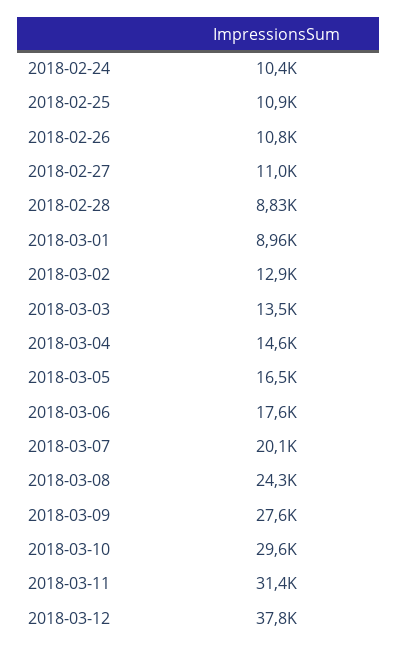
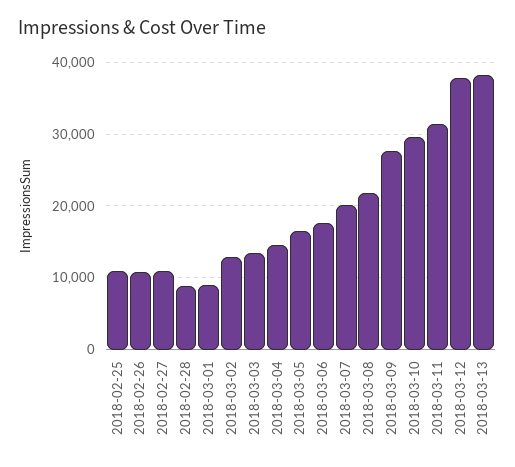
2018-02-24: 10400 -> none
2018-03-08: 24300 -> 22000
2018-03-13: none -> 38000

